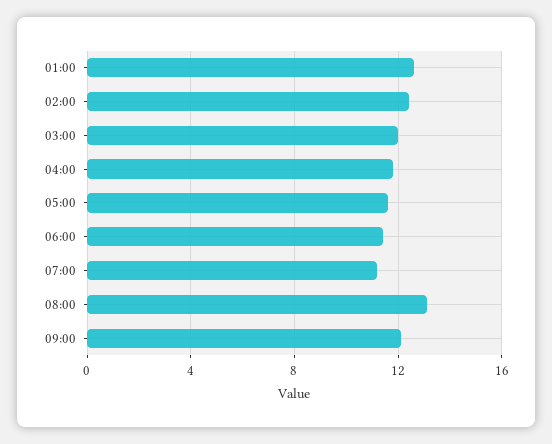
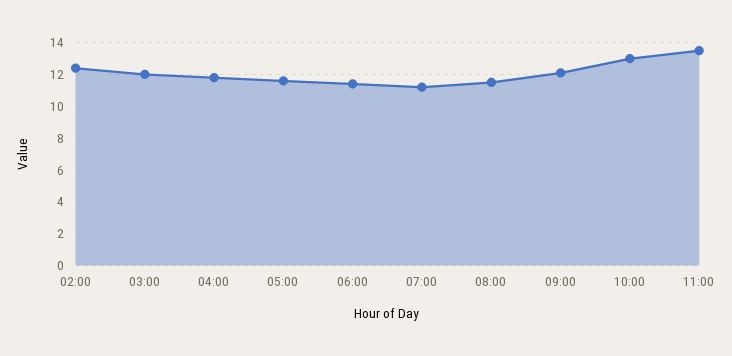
01:00: 12.5 -> none
08:00: 13 -> 11.5
10:00: none -> 13
11:00: none -> 13.5

